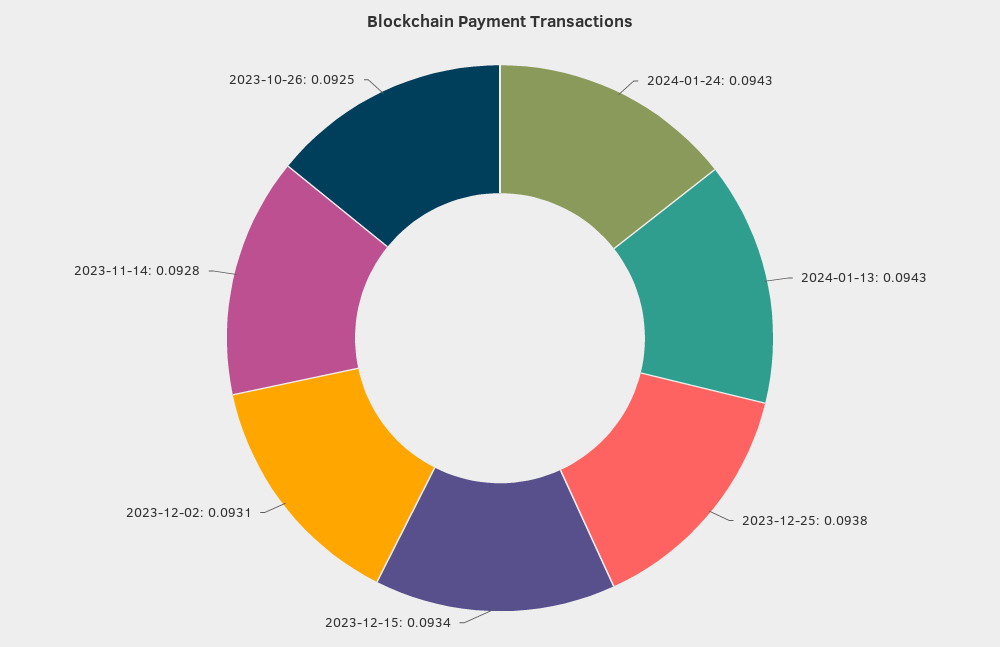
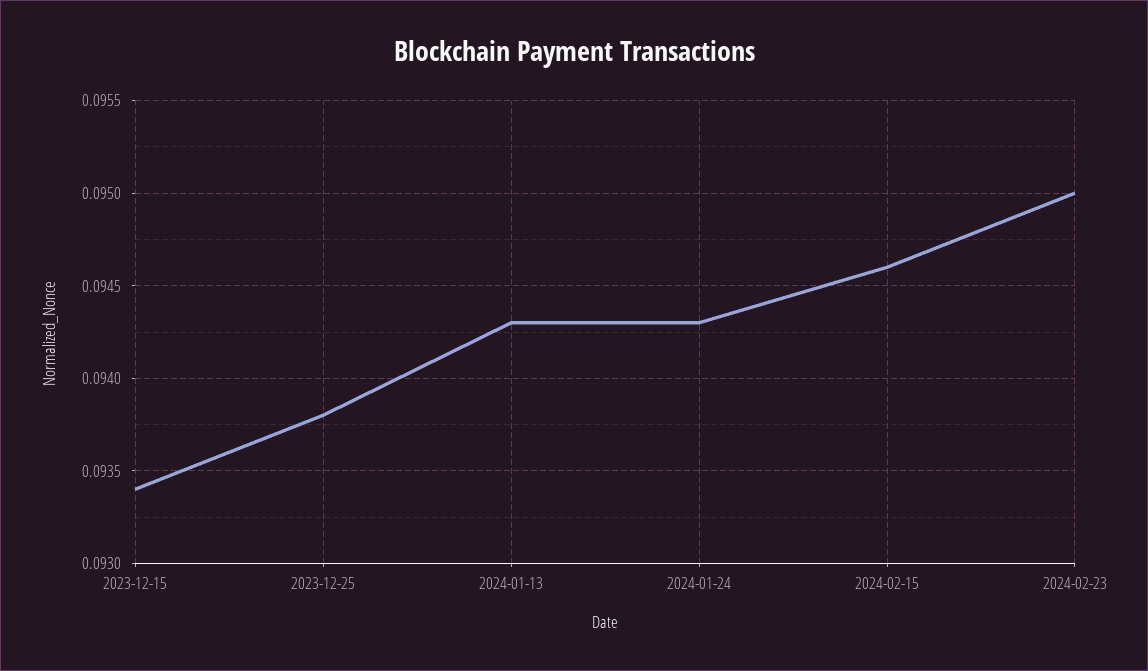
2023-12-02: 0.0931 -> none
2023-11-14: 0.0928 -> none
2023-10-26: 0.0925 -> none
2024-02-15: none -> 0.0946
2024-02-23: none -> 0.095

